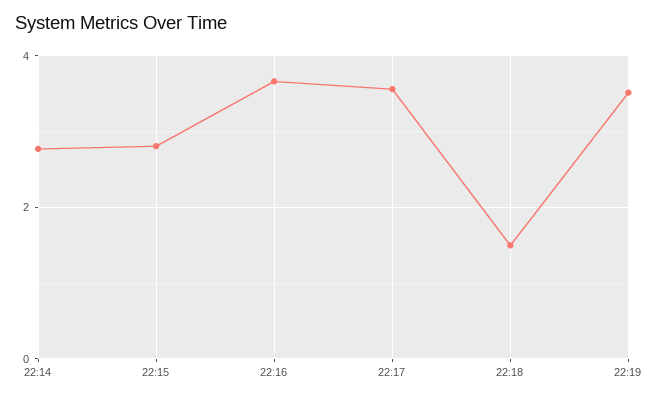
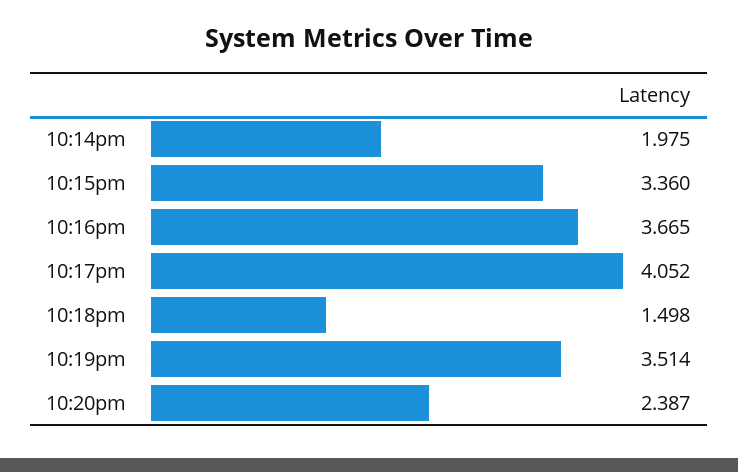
22:14: 2.8 -> 1.975
22:15: 2.8 -> 3.36
22:17: 3.6 -> 4.052
10:20pm: none -> 2.387

